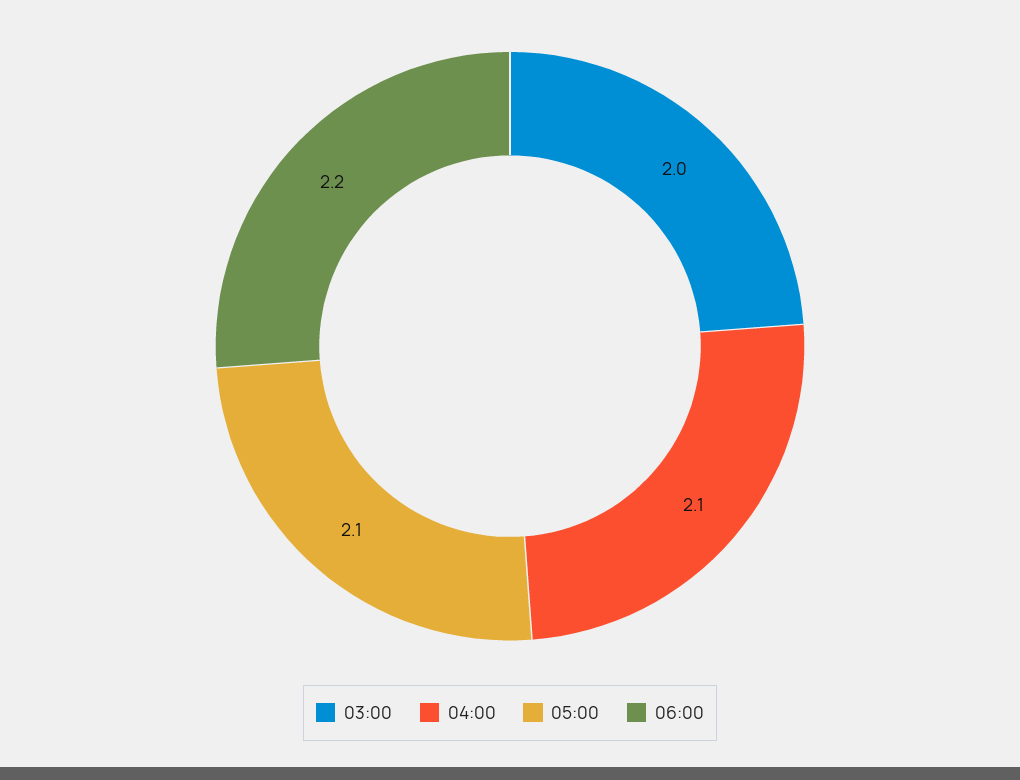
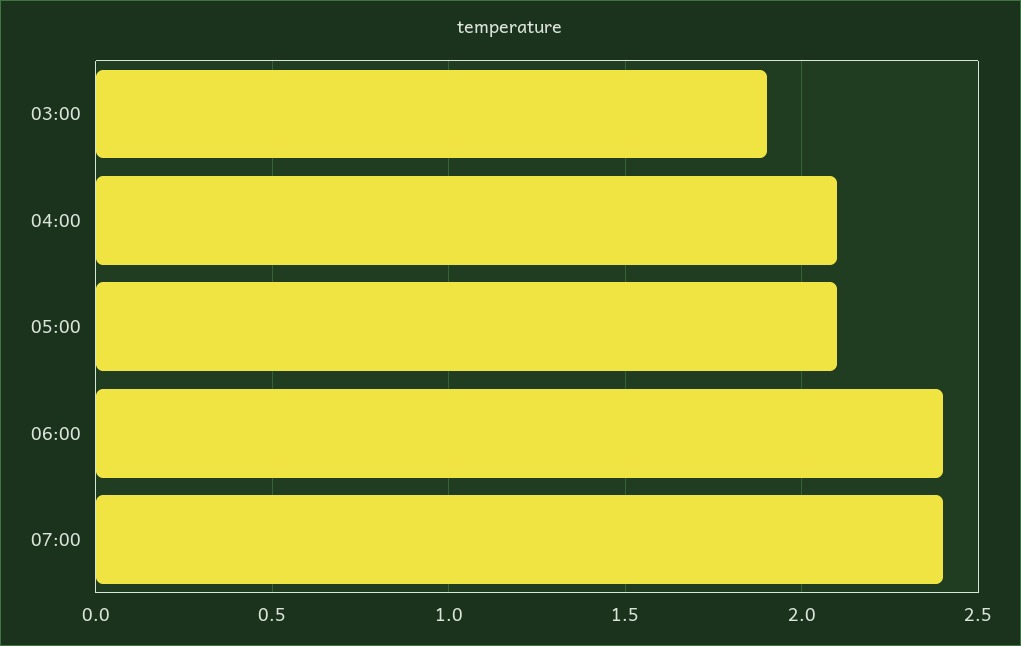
03:00: 2 -> 1.9
06:00: 2.2 -> 2.4
07:00: none -> 2.4

